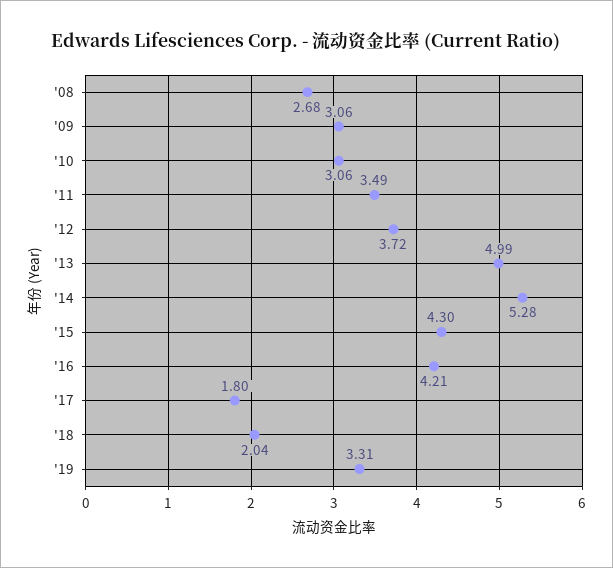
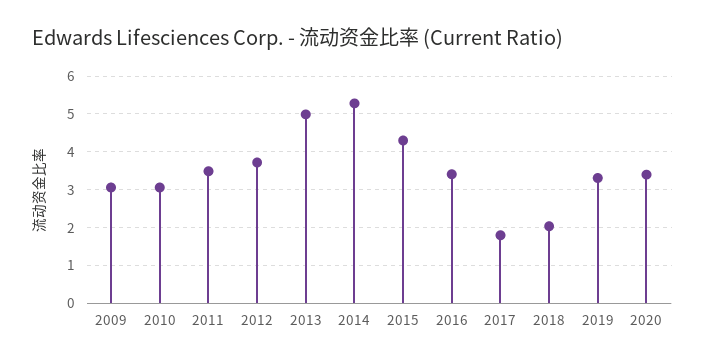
'08: 2.68 -> none
'16: 4.21 -> 3.4
2020: none -> 3.4

